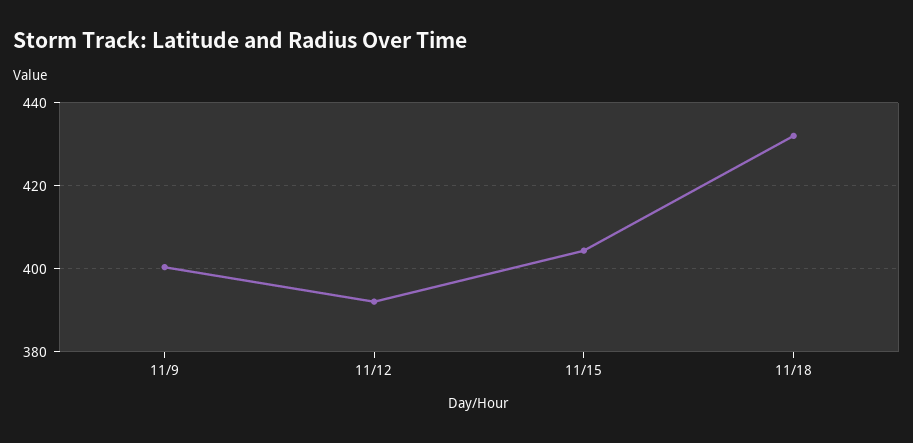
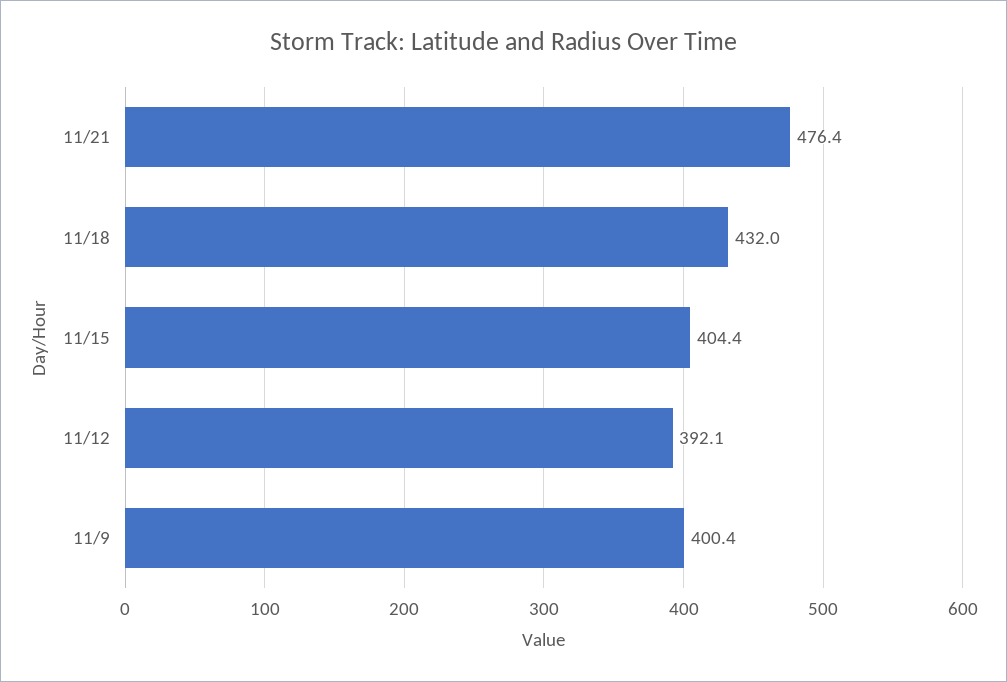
11/21: none -> 476.4

